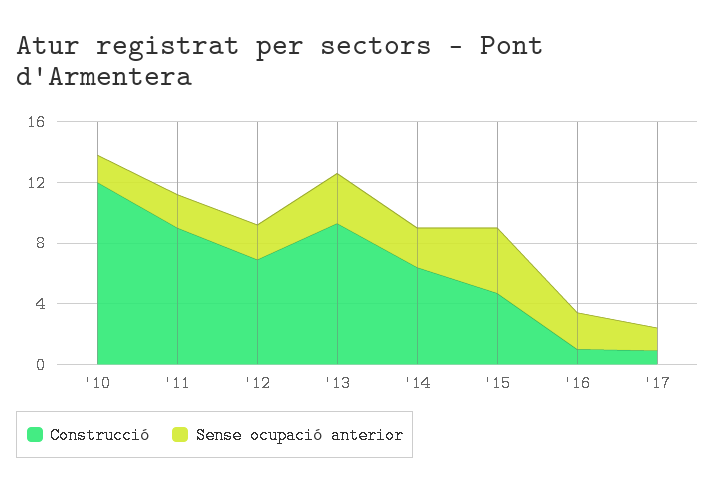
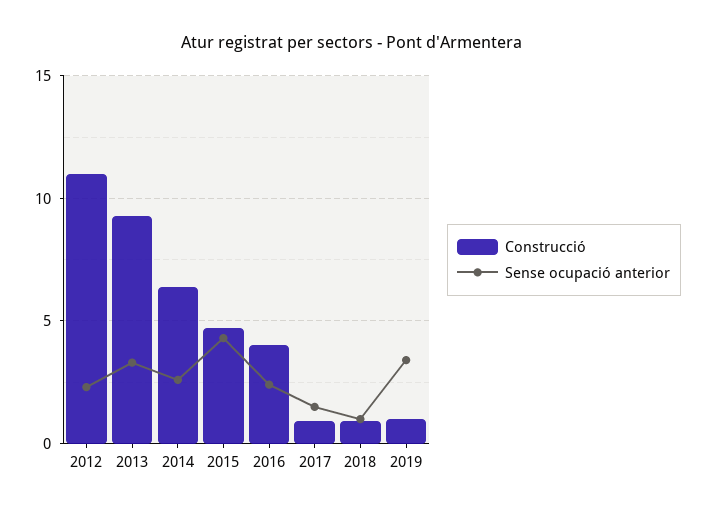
Construcció, '10: 12 -> none
Sense ocupació anterior, '10: 2 -> none
Construcció, '11: 9 -> none
Sense ocupació anterior, '11: 2 -> none
Construcció, '12: 7 -> 11
Construcció, '16: 1 -> 4
Construcció, 2018: none -> 1
Sense ocupació anterior, 2018: none -> 1
Construcció, 2019: none -> 1
Sense ocupació anterior, 2019: none -> 3.5

